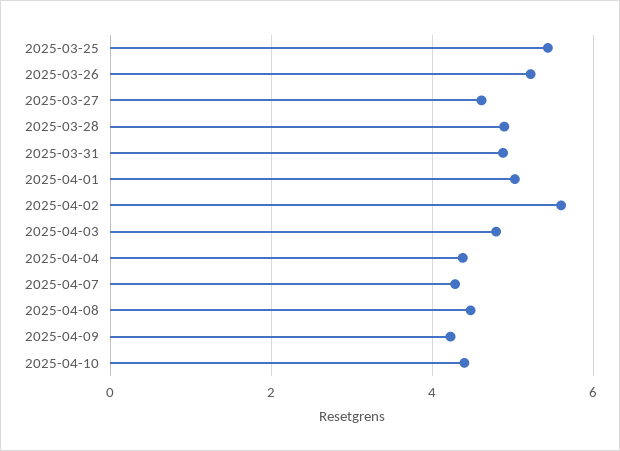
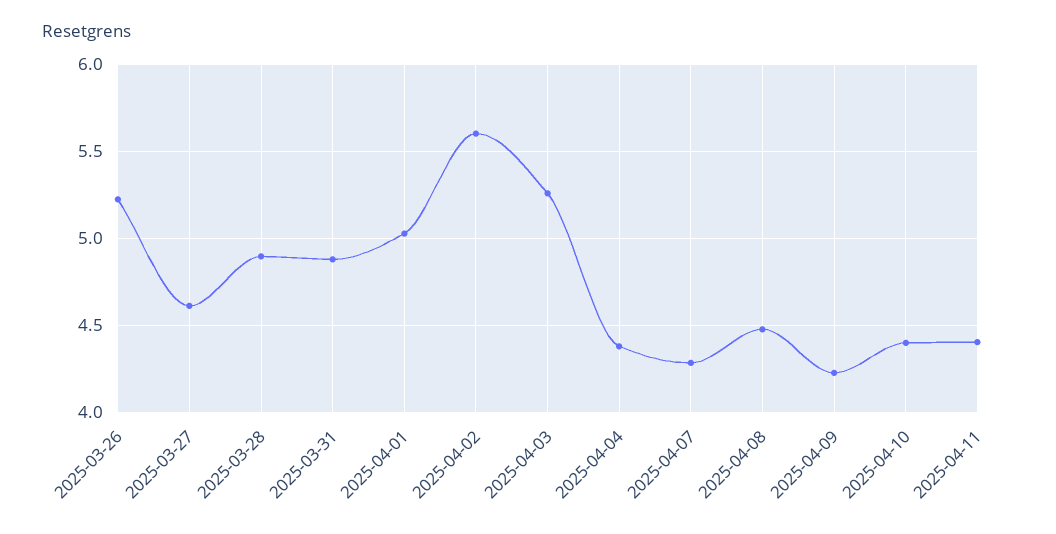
2025-03-25: 5.4 -> none
2025-04-03: 4.8 -> 5.25
2025-04-11: none -> 4.4

